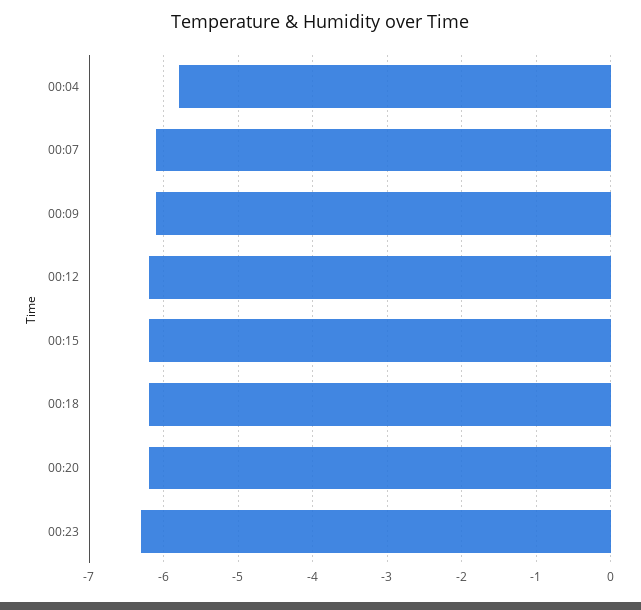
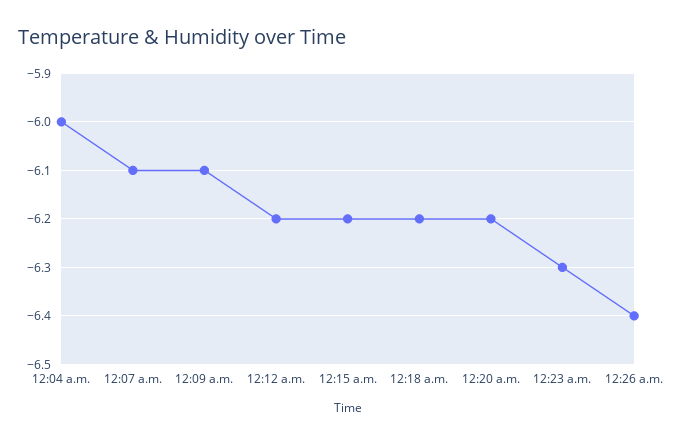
00:04: -5.8 -> -6
12:26 a.m.: none -> -6.4

